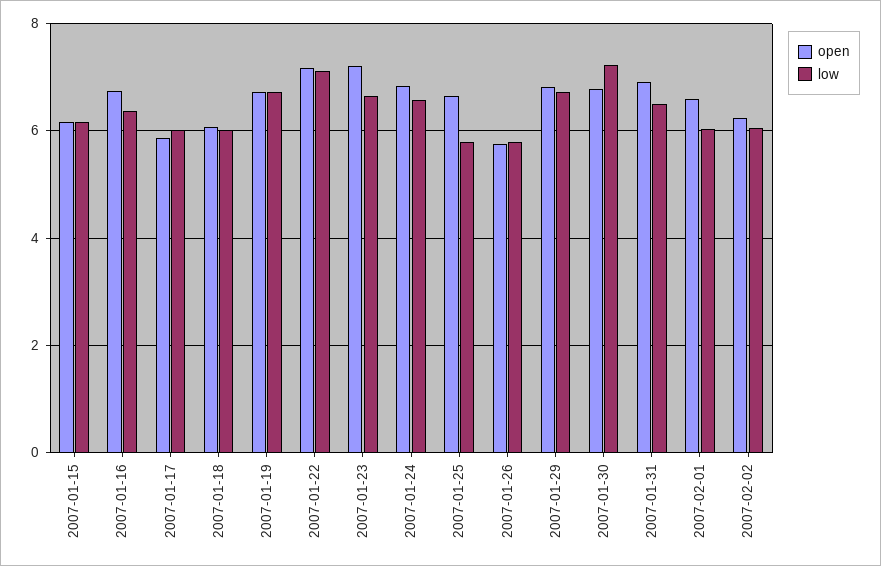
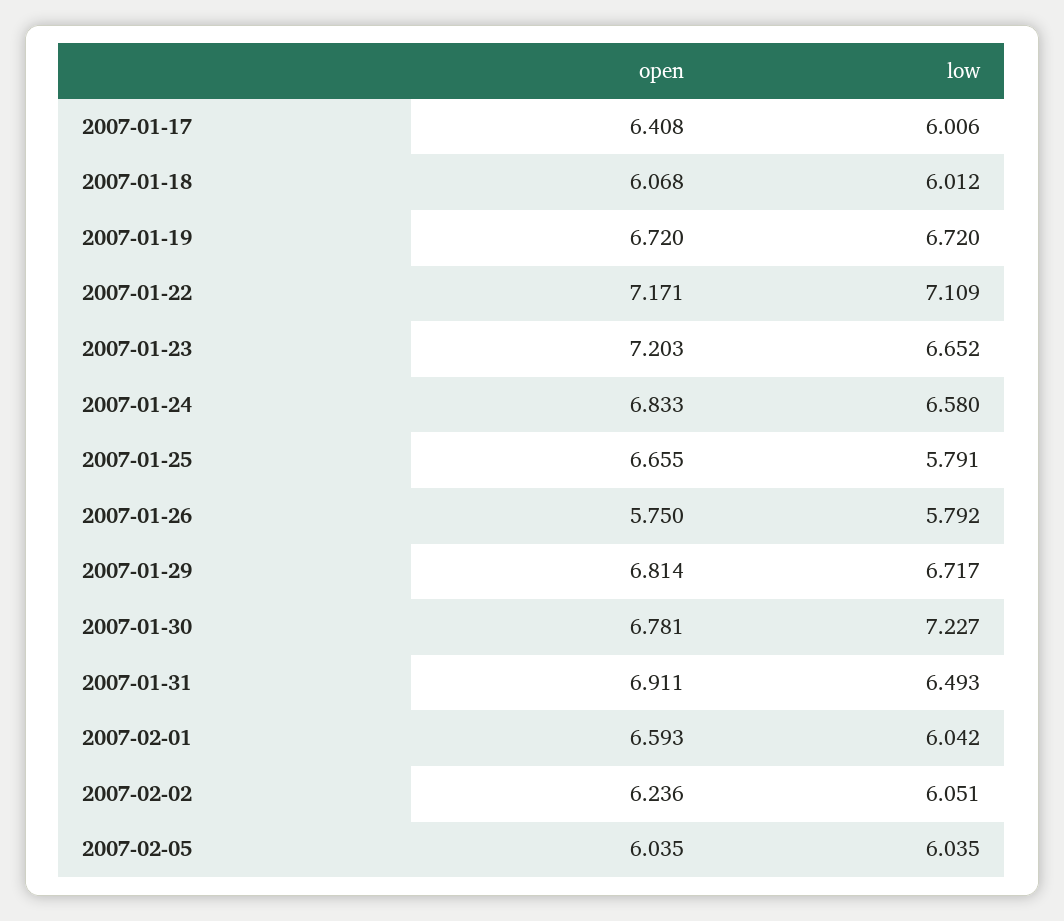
open, 2007-01-15: 6.2 -> none
low, 2007-01-15: 6.2 -> none
open, 2007-01-16: 6.8 -> none
low, 2007-01-16: 6.4 -> none
open, 2007-01-17: 5.8 -> 6.408
open, 2007-02-05: none -> 6.035
low, 2007-02-05: none -> 6.035

